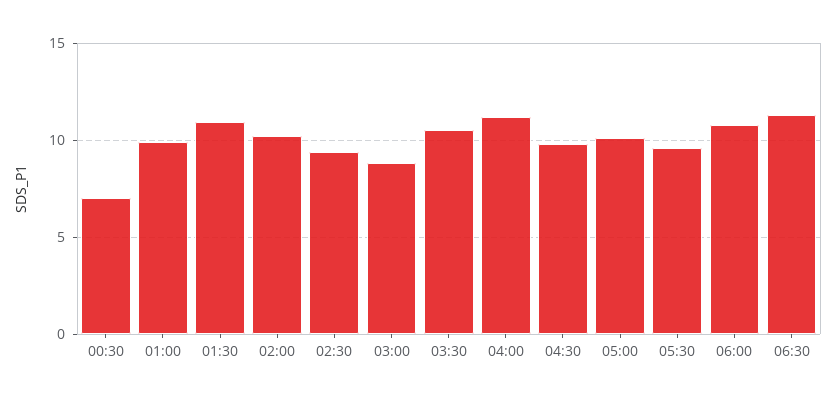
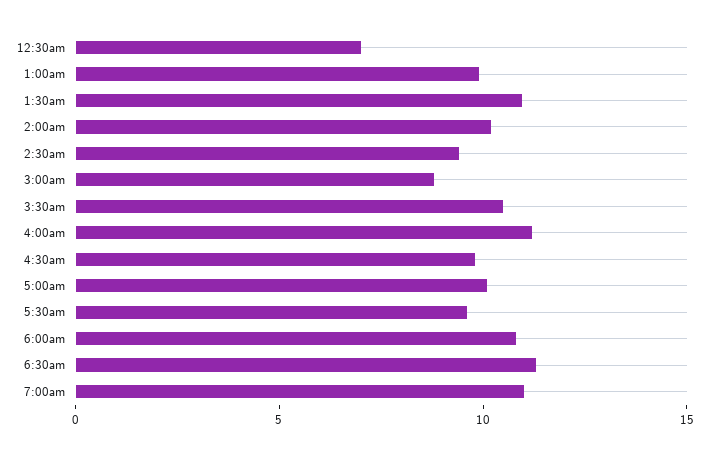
7:00am: none -> 11

